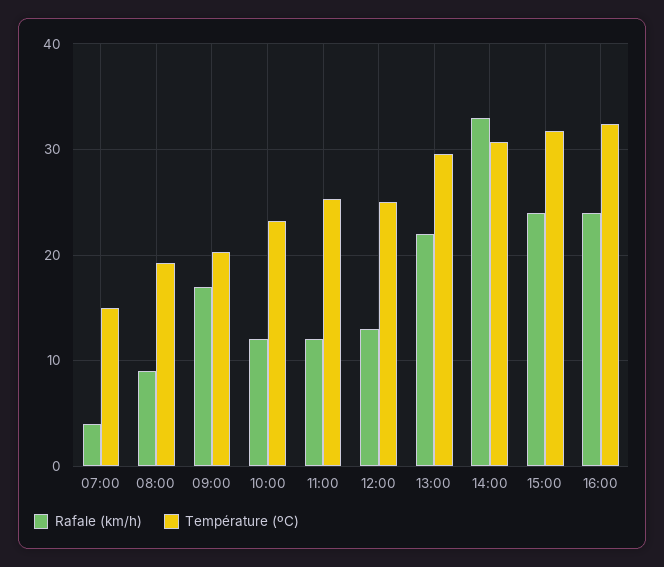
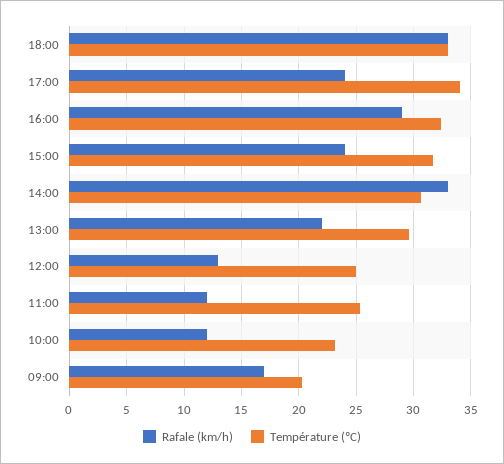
Rafale (km/h), 07:00: 4 -> none
Température (ºC), 07:00: 15 -> none
Rafale (km/h), 08:00: 9 -> none
Température (ºC), 08:00: 19 -> none
Rafale (km/h), 16:00: 24 -> 29
Rafale (km/h), 18:00: none -> 33
Température (ºC), 18:00: none -> 33
Rafale (km/h), 17:00: none -> 24
Température (ºC), 17:00: none -> 34

